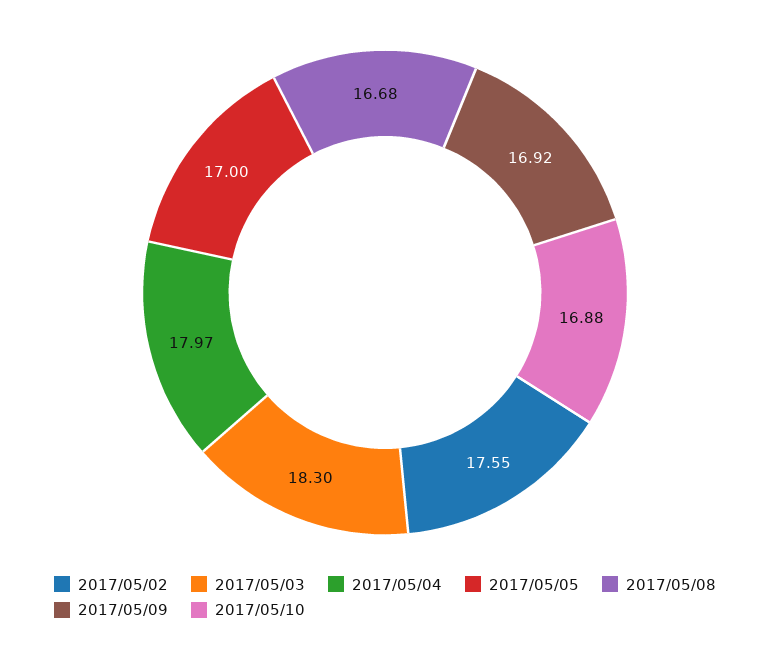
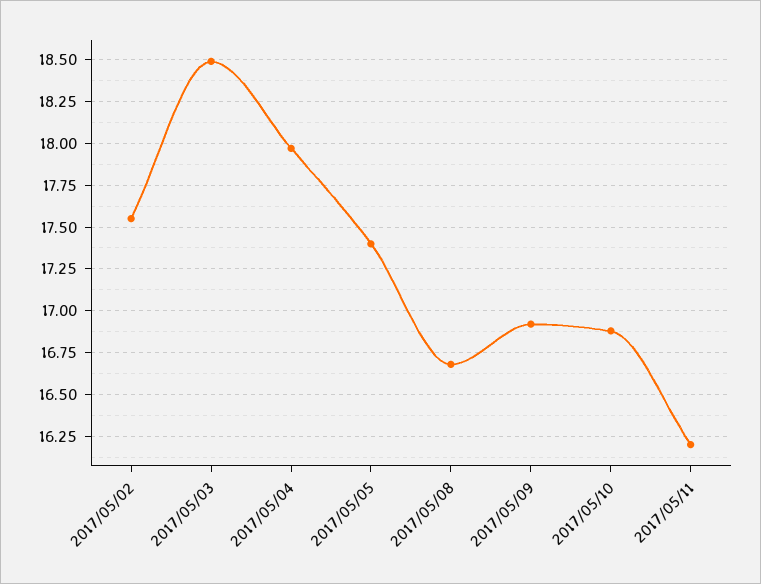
2017/05/03: 18.3 -> 18.5
2017/05/05: 17 -> 17.4
2017/05/11: none -> 16.2

